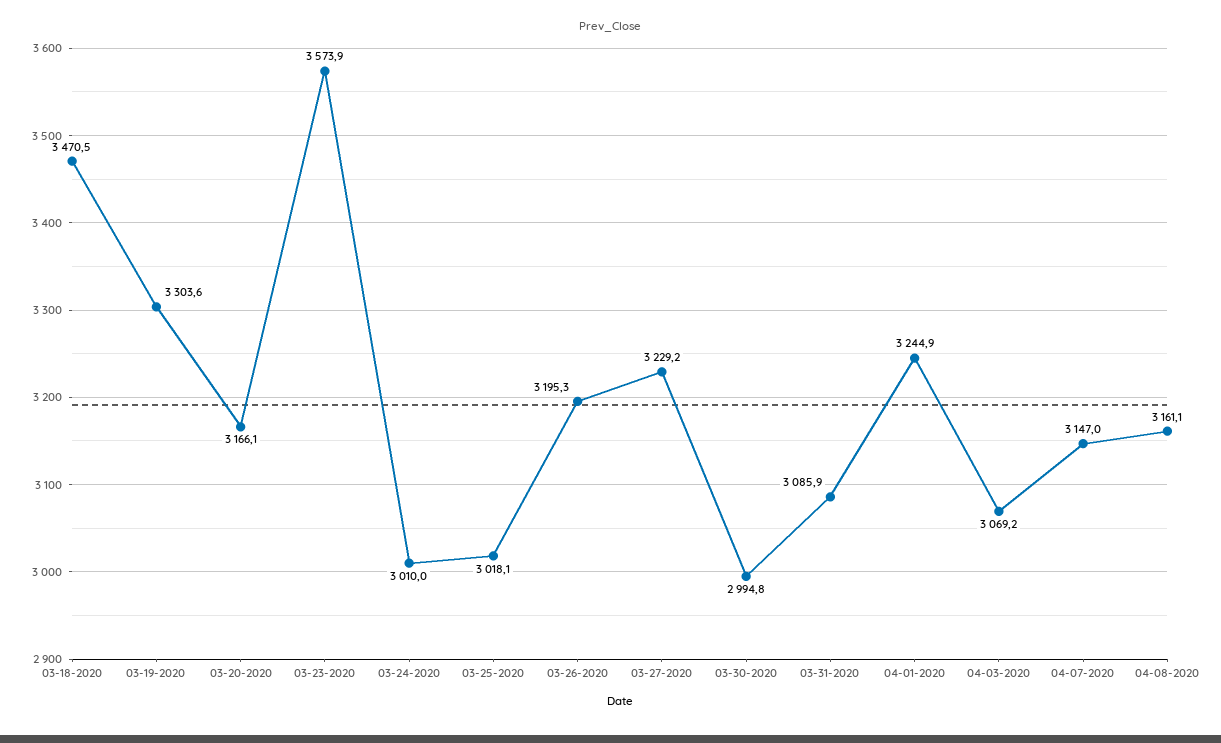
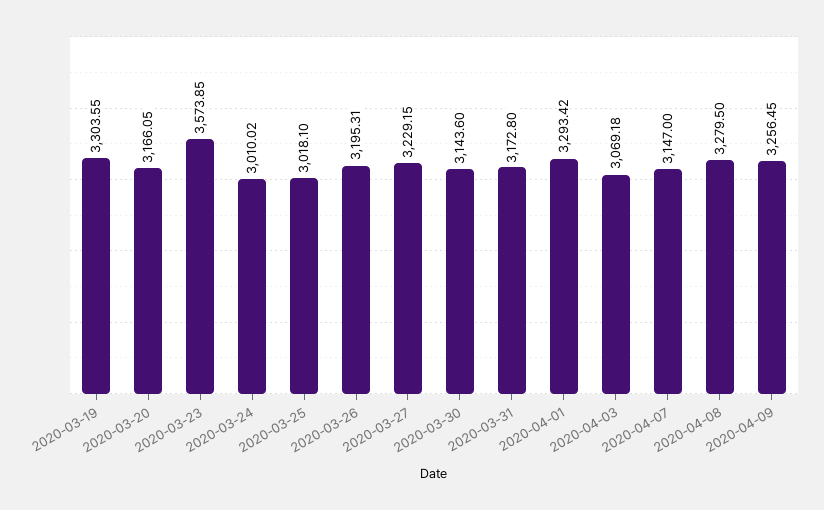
03-18-2020: 3470.5 -> none
03-30-2020: 2994.8 -> 3143.6
03-31-2020: 3085.9 -> 3172.8
04-01-2020: 3244.9 -> 3293.42
04-08-2020: 3161.1 -> 3279.5
2020-04-09: none -> 3256.45

